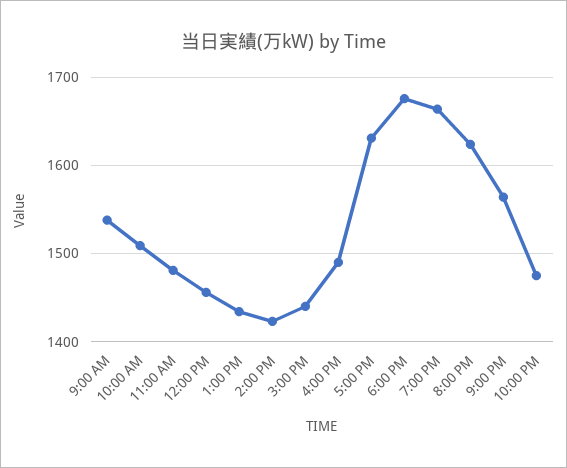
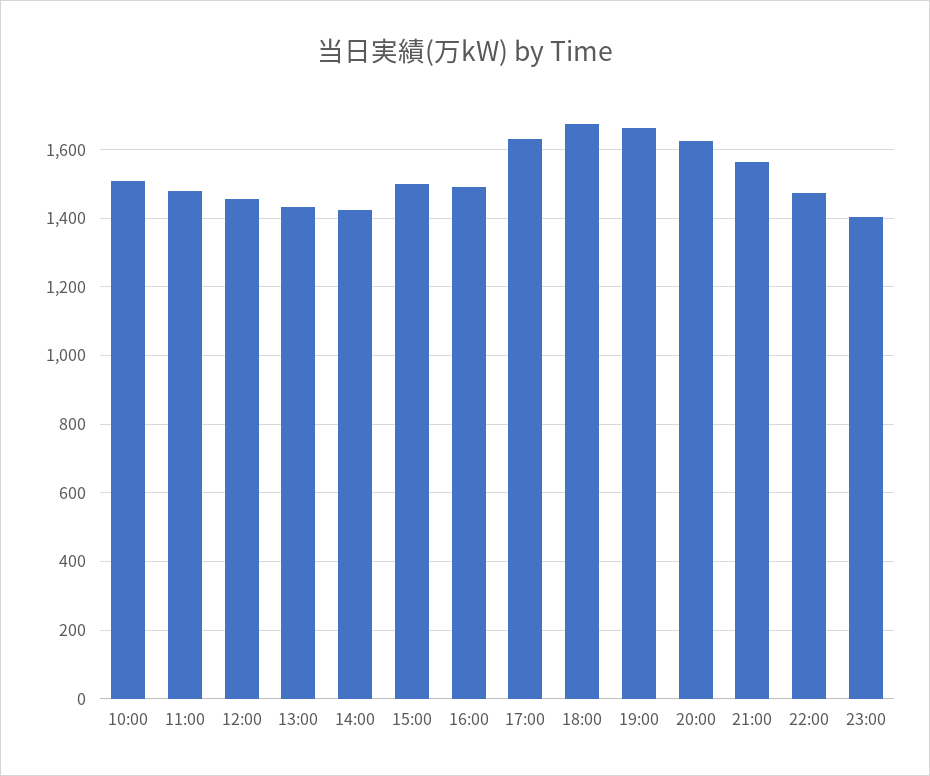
9:00 AM: 1540 -> none
3:00 PM: 1440 -> 1500
23:00: none -> 1400

